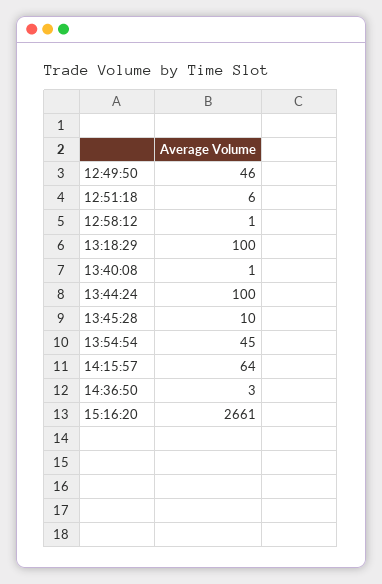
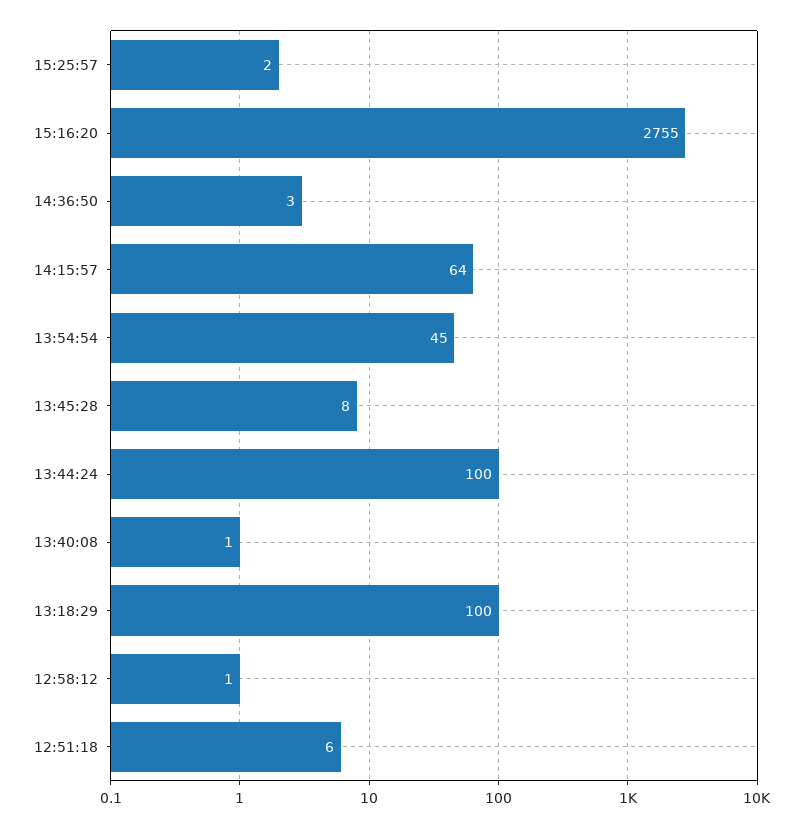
12:49:50: 46 -> none
13:45:28: 10 -> 8
15:16:20: 2661 -> 2755
15:25:57: none -> 2

